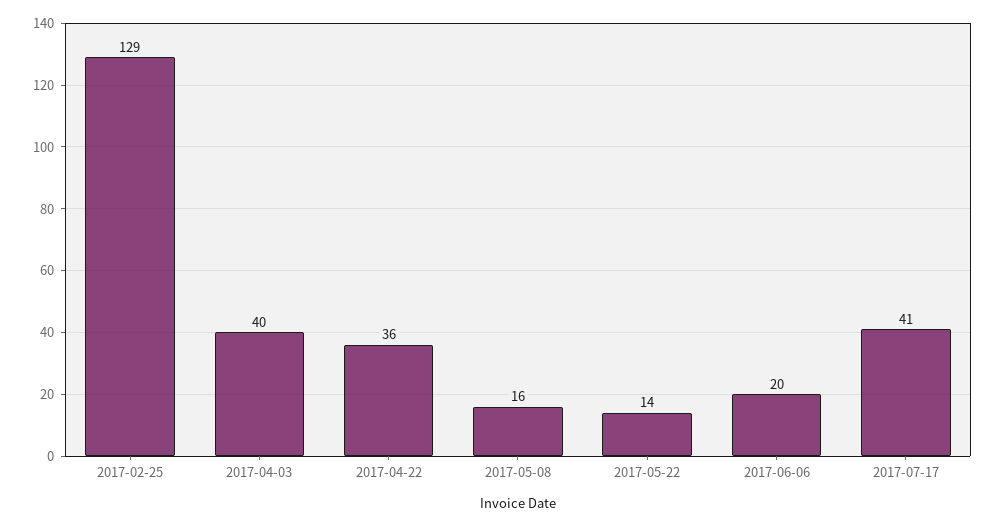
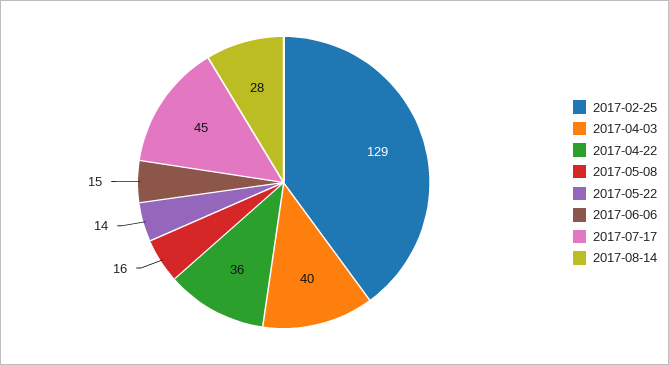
2017-06-06: 20 -> 15
2017-07-17: 41 -> 45
2017-08-14: none -> 28

